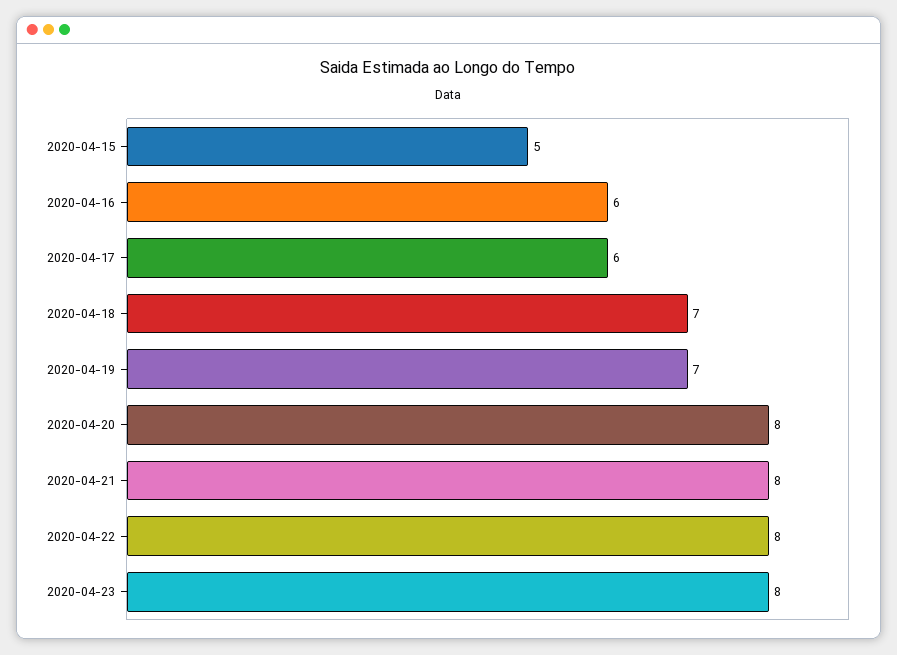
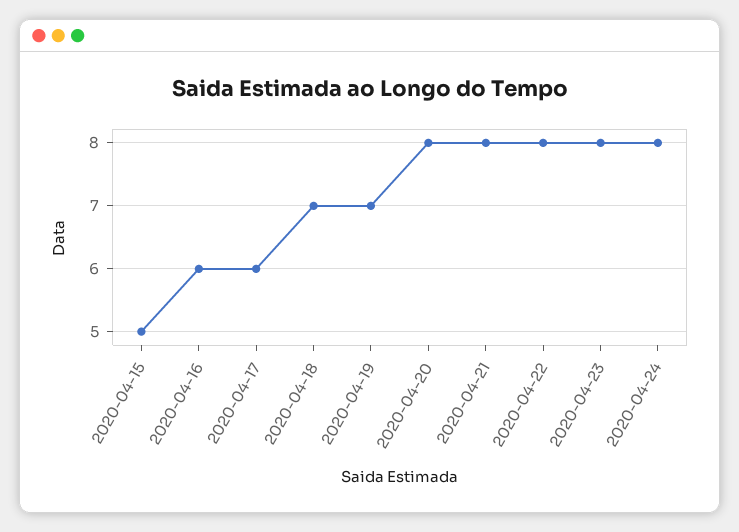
2020-04-24: none -> 8

